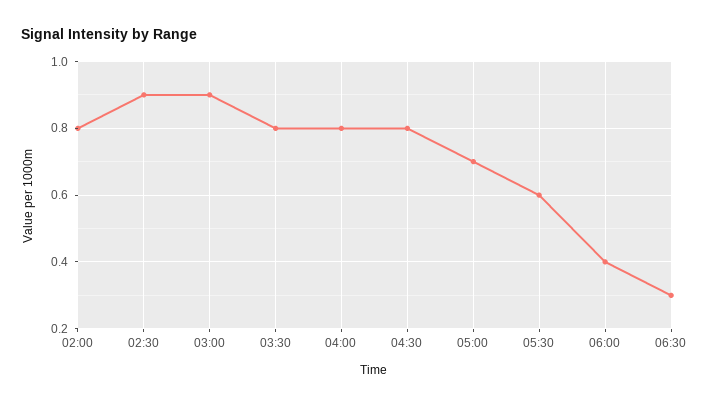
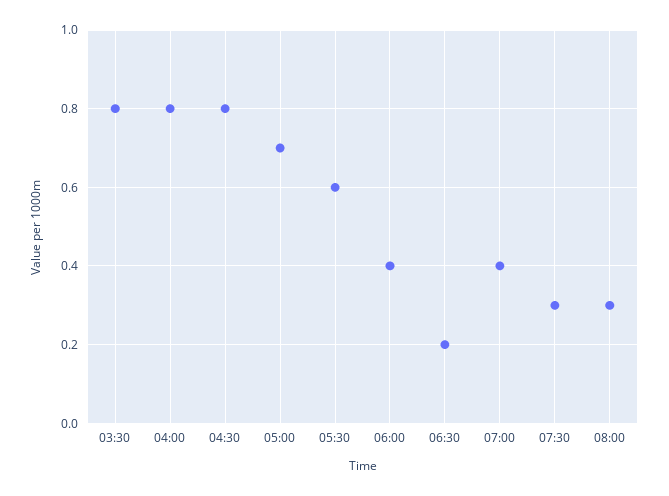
02:00: 0.8 -> none
02:30: 0.9 -> none
03:00: 0.9 -> none
06:30: 0.3 -> 0.2
07:00: none -> 0.4
07:30: none -> 0.3
08:00: none -> 0.3

